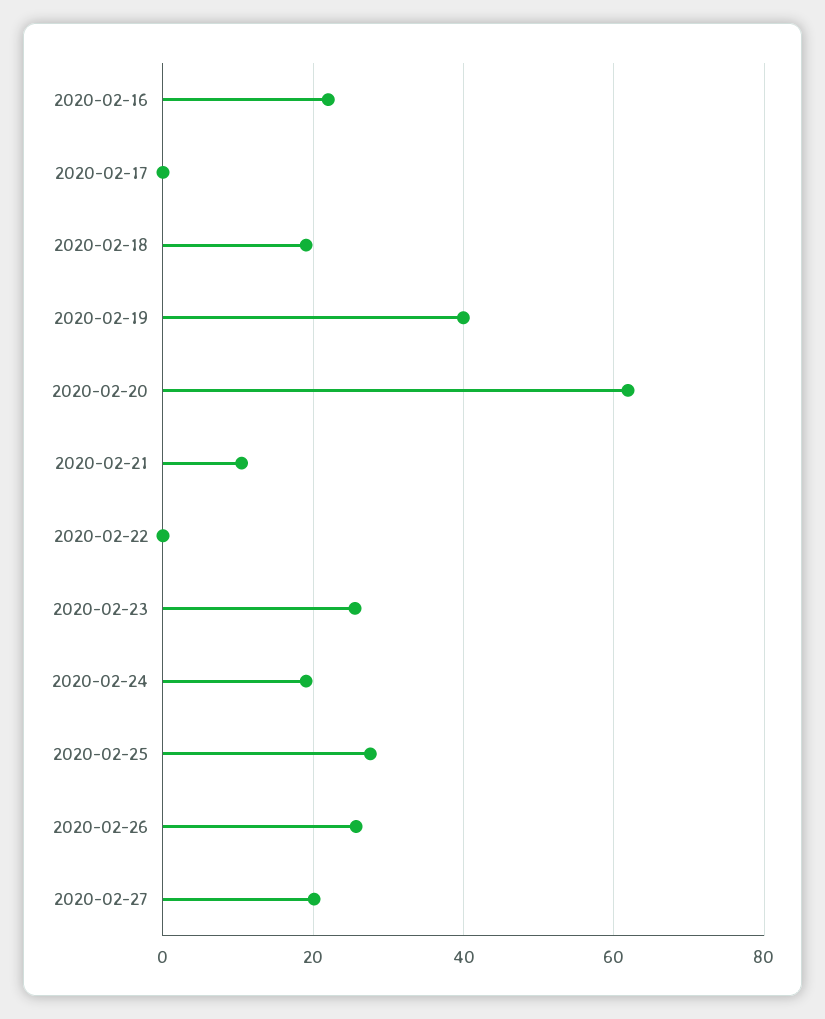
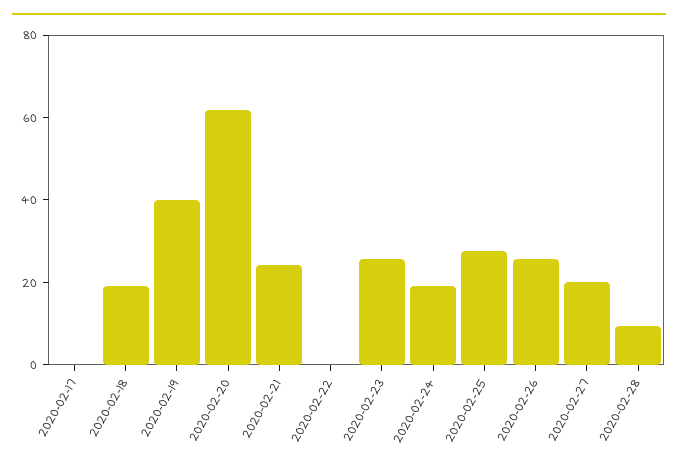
2020-02-16: 22 -> none
2020-02-21: 10 -> 25
2020-02-28: none -> 10

